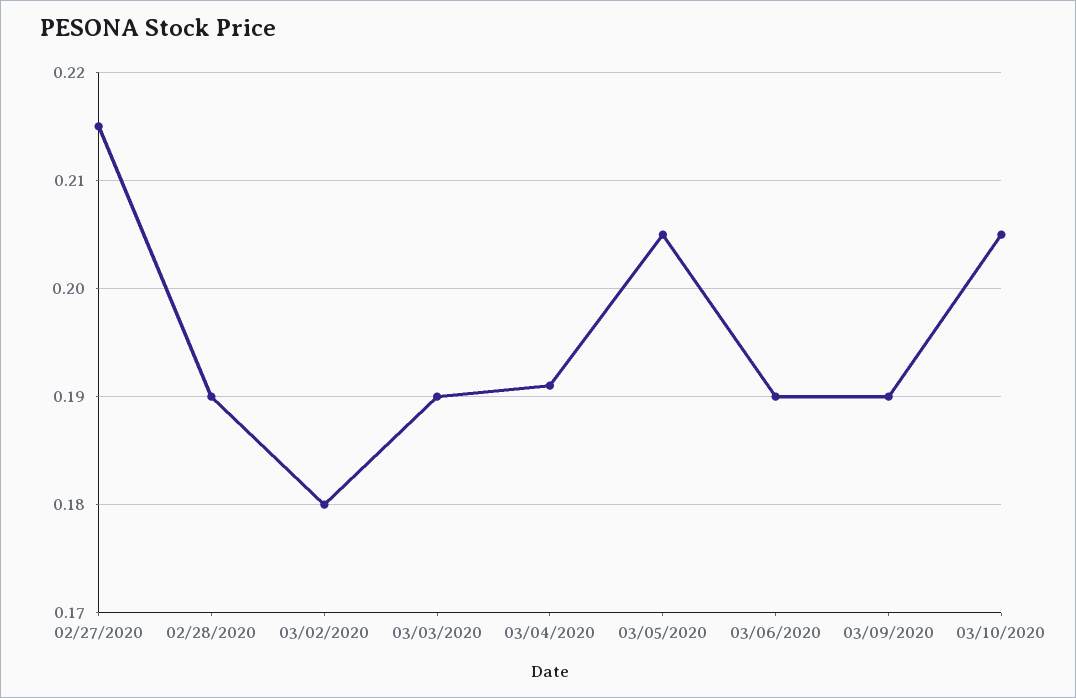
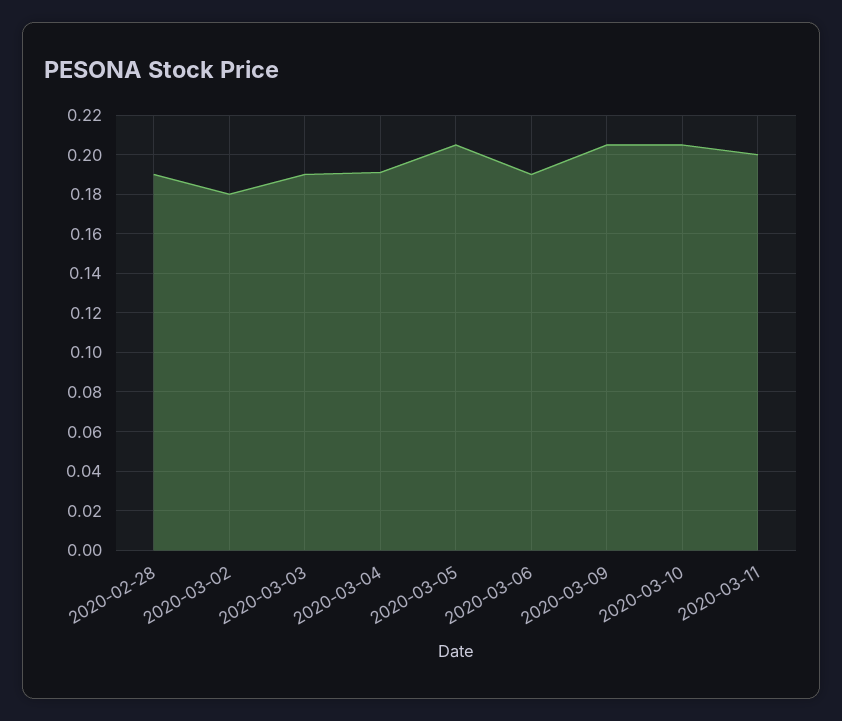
02/27/2020: 0.215 -> none
03/09/2020: 0.19 -> 0.205
2020-03-11: none -> 0.2

